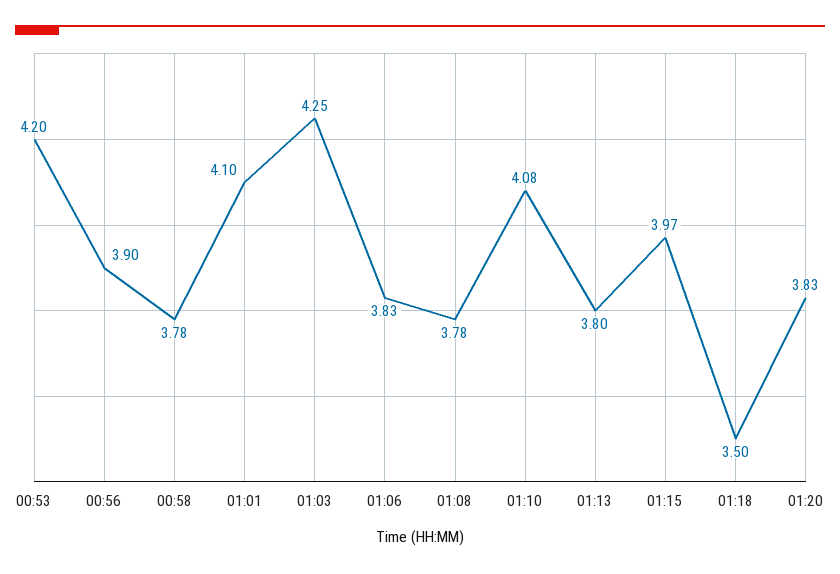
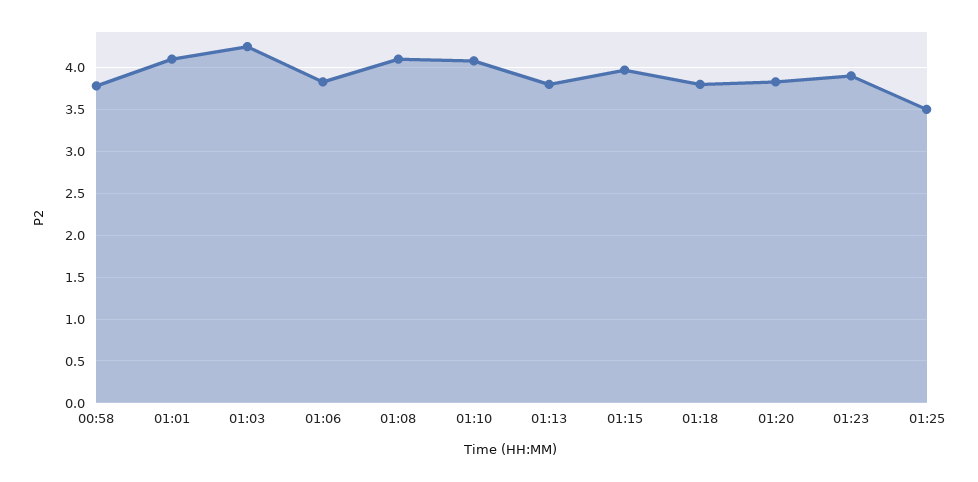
00:53: 4.2 -> none
00:56: 3.9 -> none
01:08: 3.78 -> 4.1
01:18: 3.5 -> 3.8
01:23: none -> 3.9
01:25: none -> 3.5

